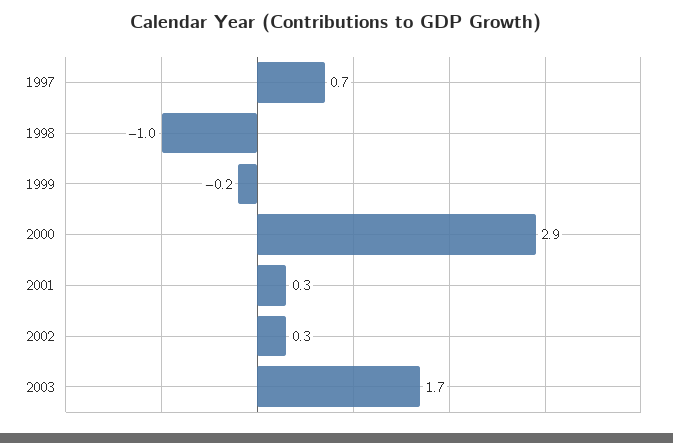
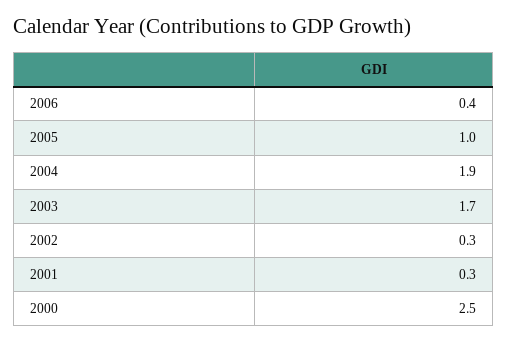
1997: 0.7 -> none
1998: -1 -> none
1999: -0.2 -> none
2000: 2.9 -> 2.5
2006: none -> 0.4
2005: none -> 1
2004: none -> 1.9

